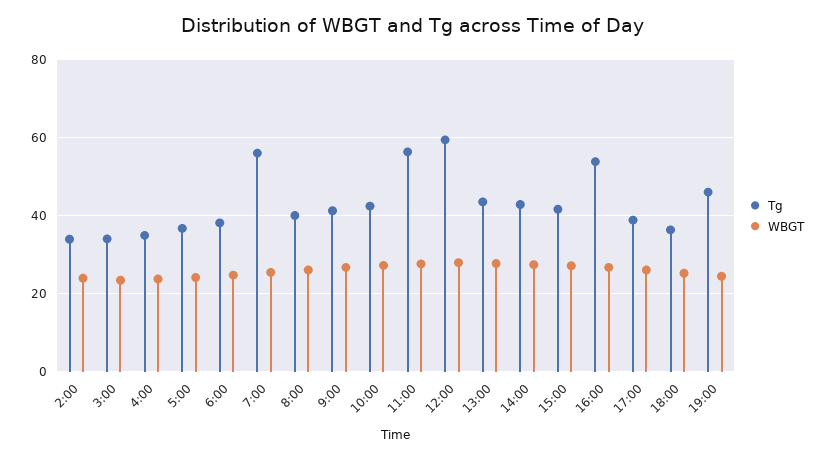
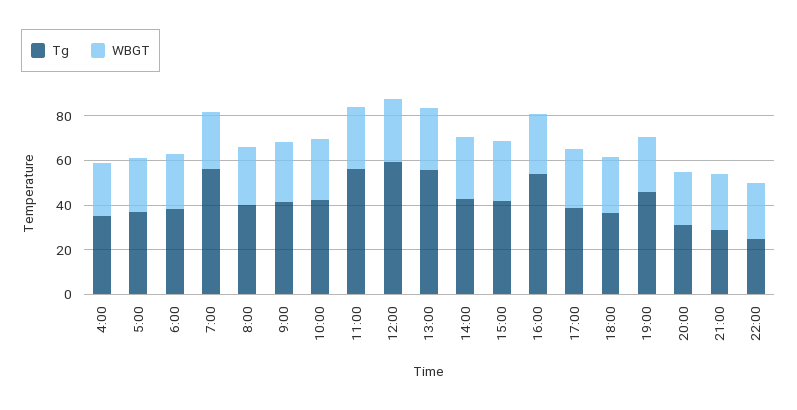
Tg, 2:00: 34 -> none
WBGT, 2:00: 24 -> none
Tg, 3:00: 34 -> none
WBGT, 3:00: 24 -> none
Tg, 13:00: 44 -> 55
Tg, 20:00: none -> 30
WBGT, 20:00: none -> 25
Tg, 21:00: none -> 30
WBGT, 21:00: none -> 25
Tg, 22:00: none -> 25
WBGT, 22:00: none -> 25

